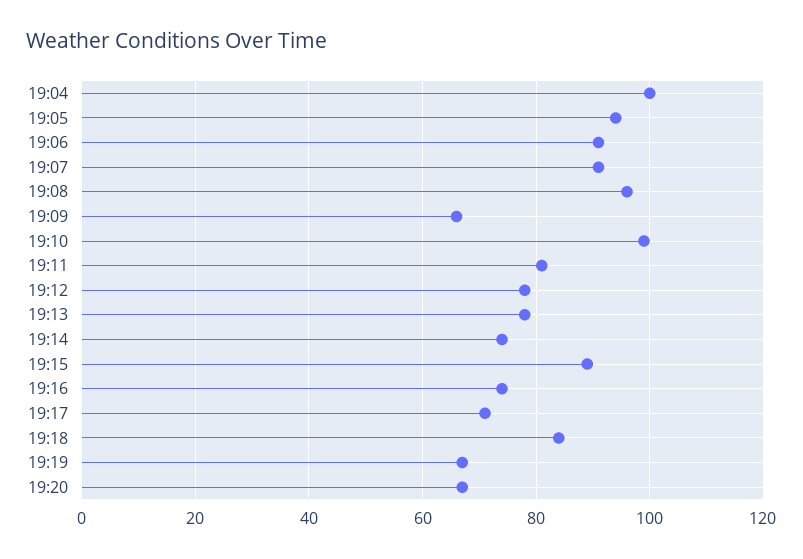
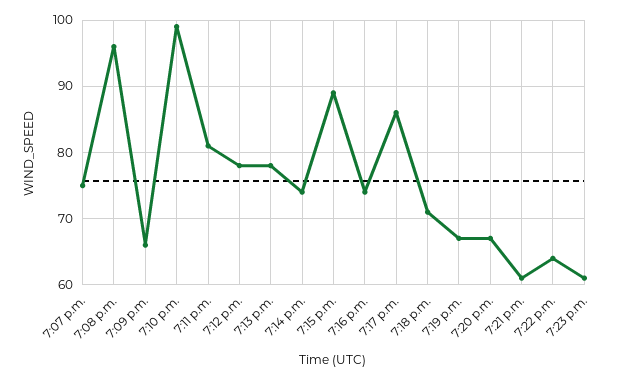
19:04: 100 -> none
19:05: 95 -> none
19:06: 90 -> none
19:07: 90 -> 75
19:17: 70 -> 86
19:18: 85 -> 71
7:21 p.m.: none -> 61
7:22 p.m.: none -> 64
7:23 p.m.: none -> 61

